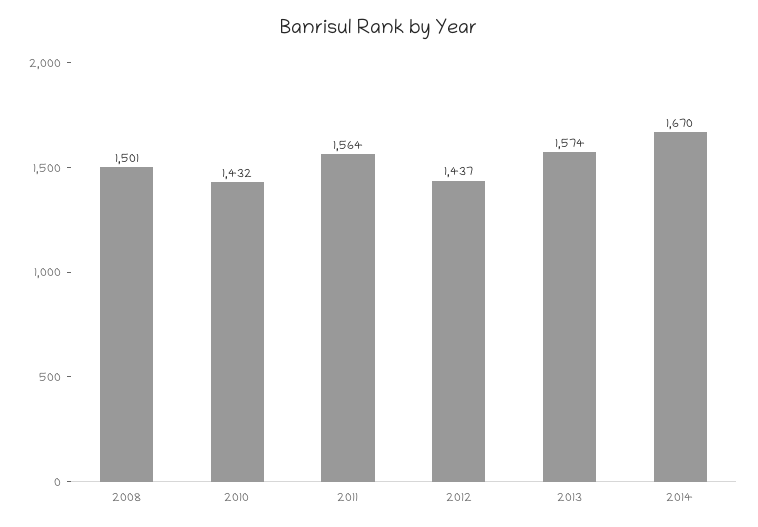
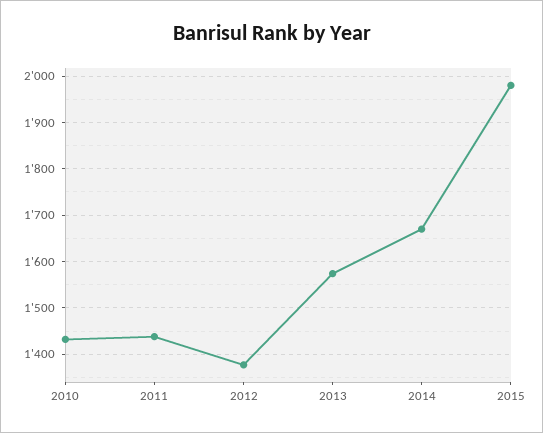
2008: 1501 -> none
2011: 1564 -> 1440
2012: 1437 -> 1380
2015: none -> 1980

